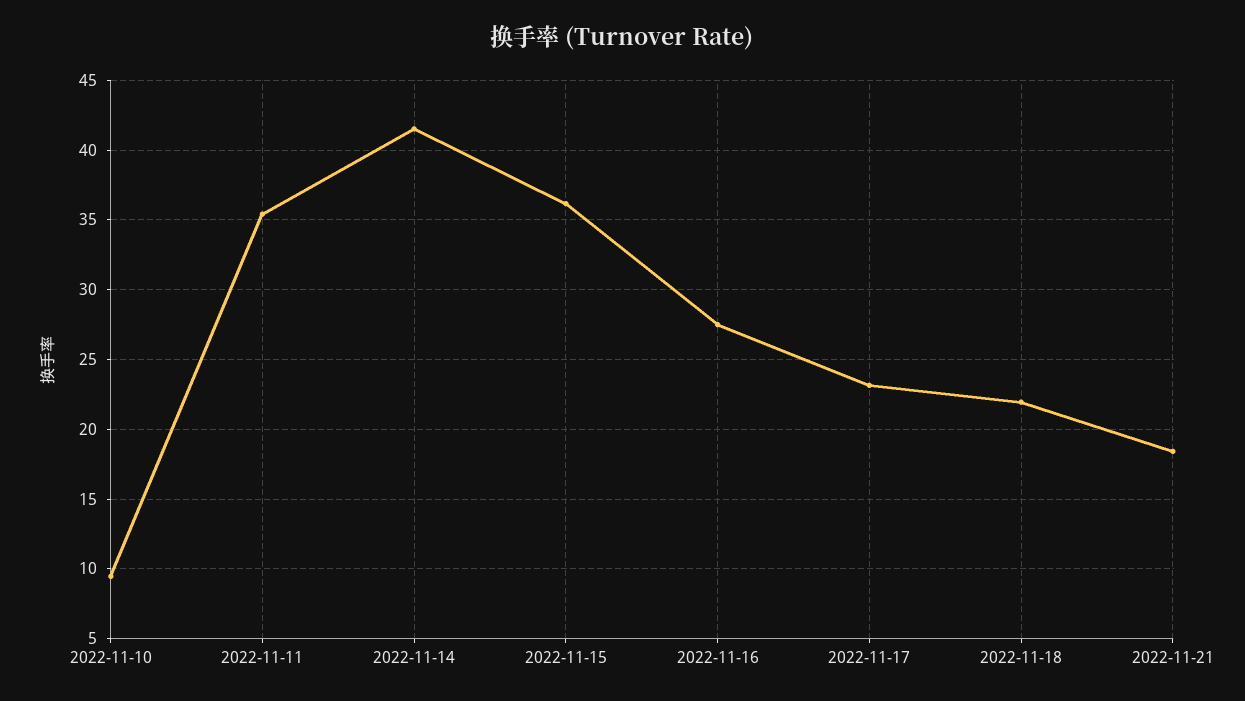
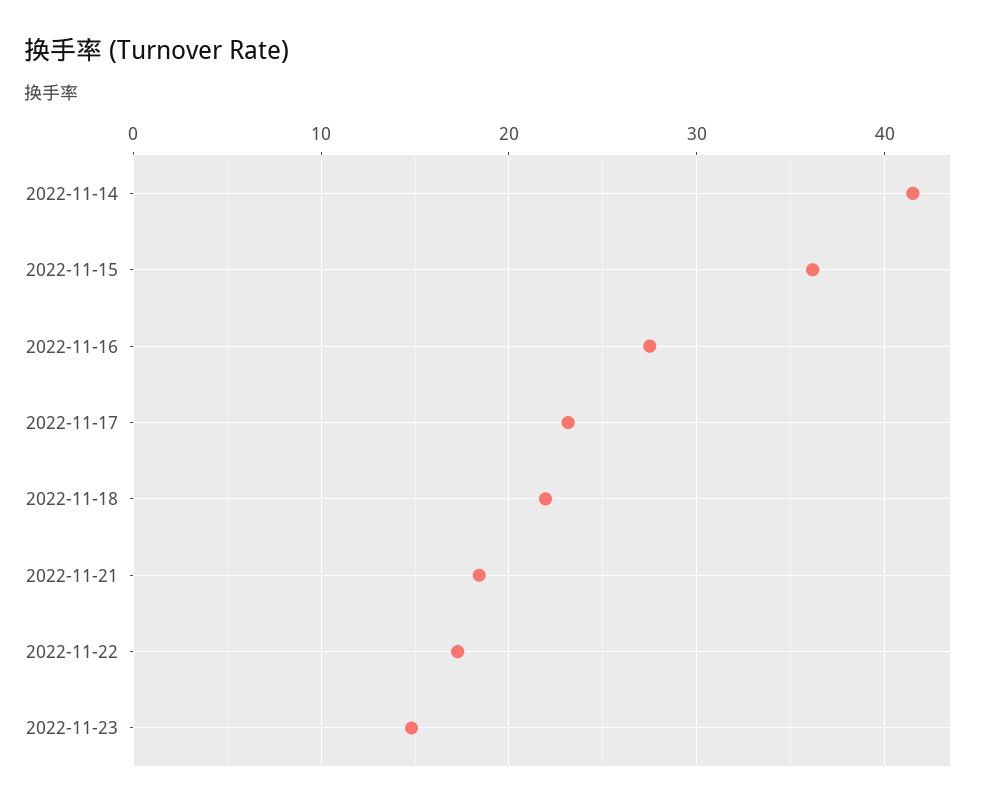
2022-11-10: 9.5 -> none
2022-11-11: 35.5 -> none
2022-11-22: none -> 17
2022-11-23: none -> 15

